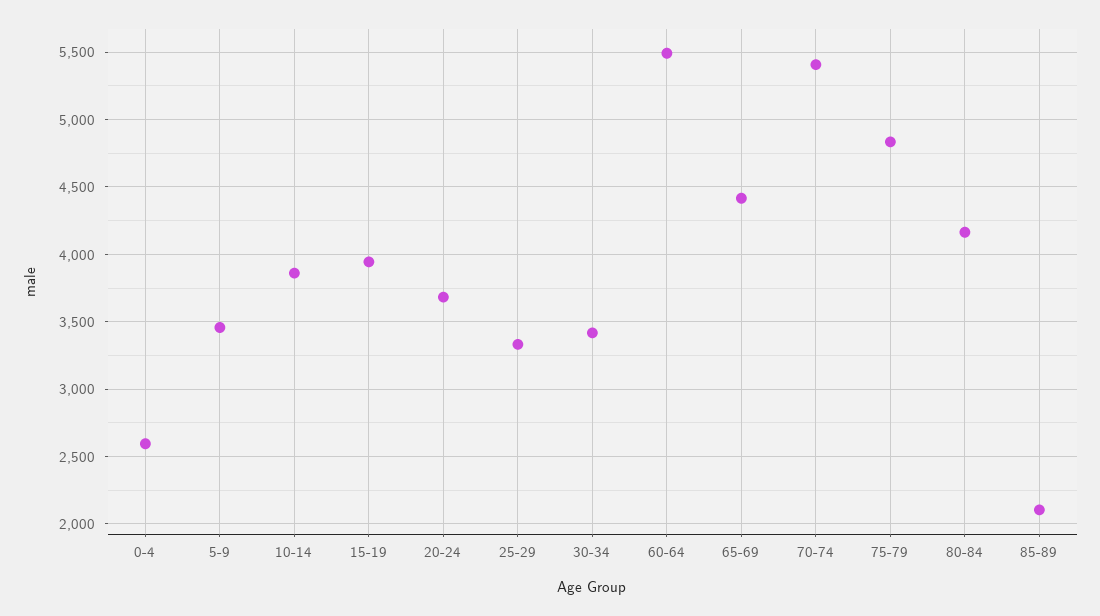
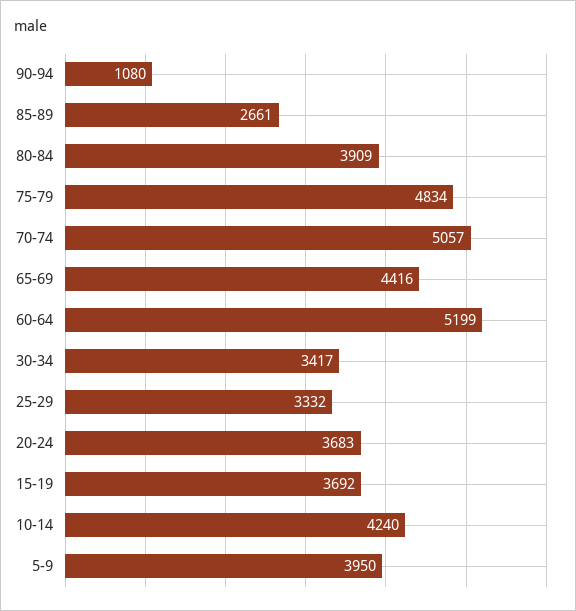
0-4: 2600 -> none
5-9: 3450 -> 3950
10-14: 3850 -> 4240
15-19: 3950 -> 3692
60-64: 5500 -> 5199
70-74: 5400 -> 5057
80-84: 4150 -> 3909
85-89: 2100 -> 2661
90-94: none -> 1080

